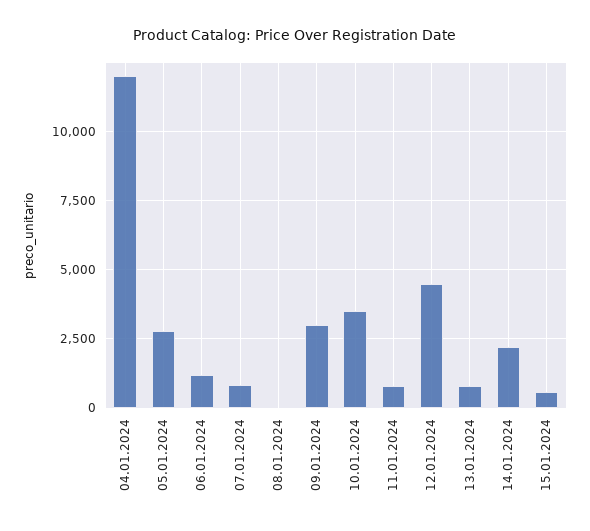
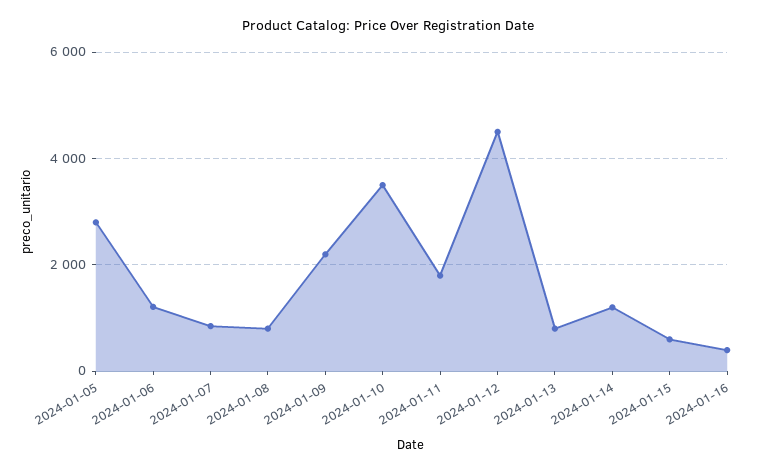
04.01.2024: 12000 -> none
08.01.2024: 0 -> 800
09.01.2024: 3000 -> 2200
11.01.2024: 750 -> 1800
14.01.2024: 2250 -> 1200
2024-01-16: none -> 400

